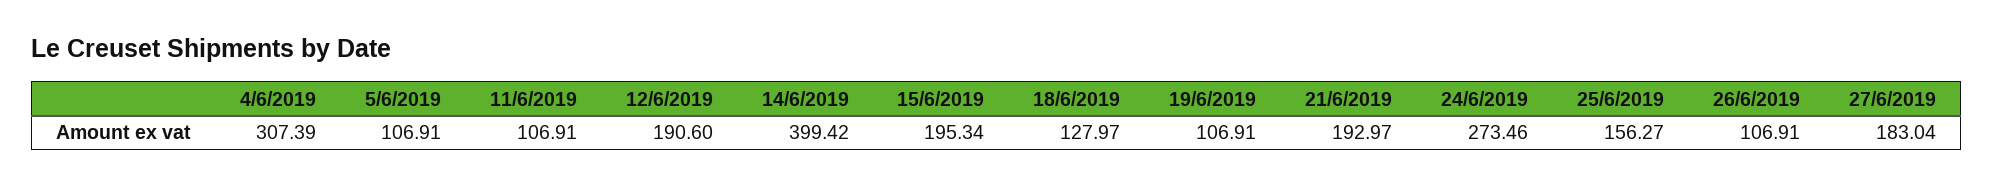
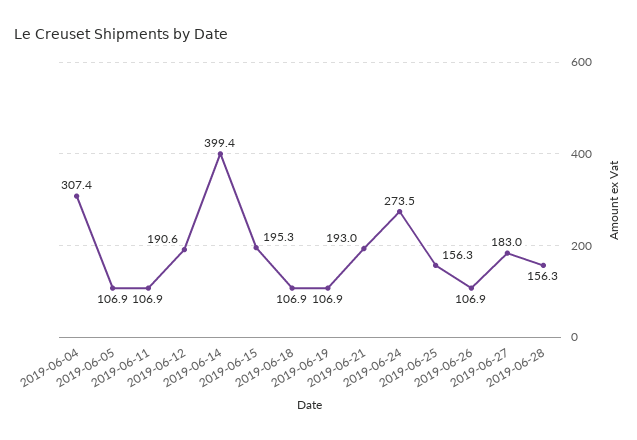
18/6/2019: 127.97 -> 106.9
2019-06-28: none -> 156.3

